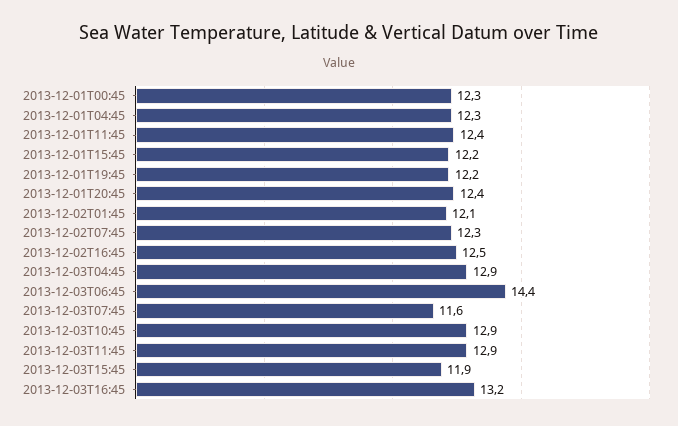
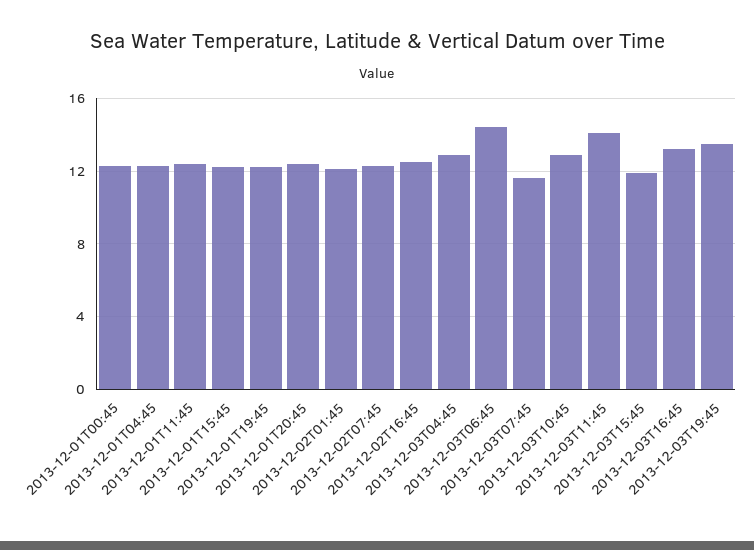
2013-12-03T11:45: 12.9 -> 14
2013-12-03T19:45: none -> 13.5

